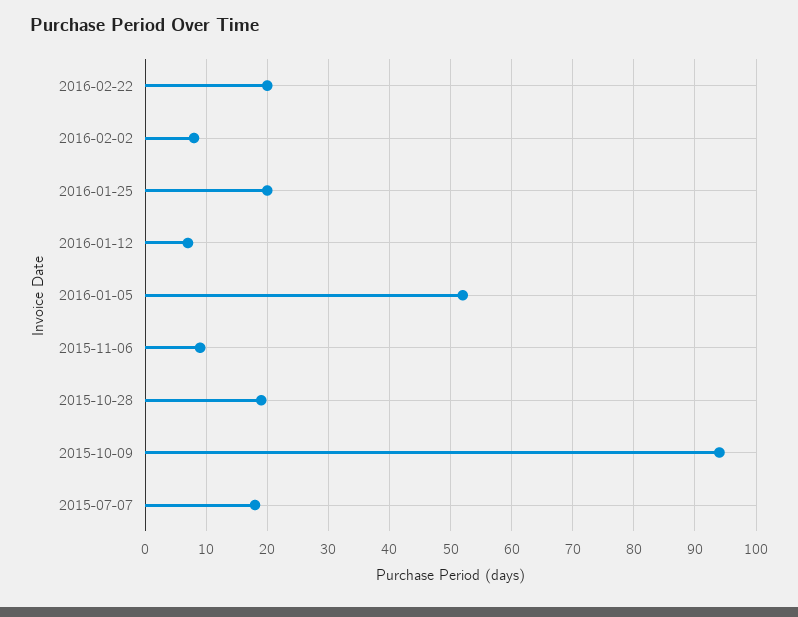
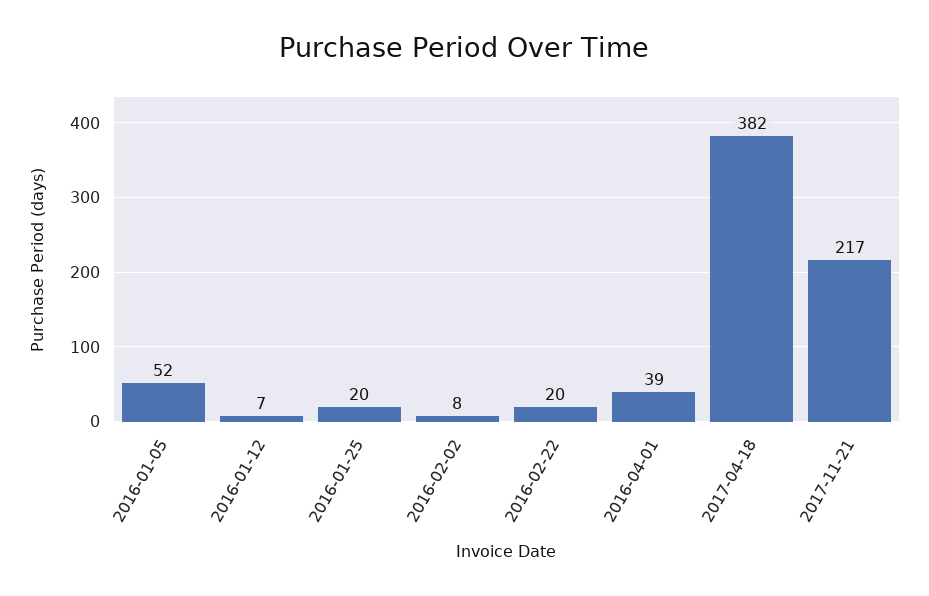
2015-11-06: 9 -> none
2015-10-28: 19 -> none
2015-10-09: 94 -> none
2015-07-07: 18 -> none
2016-04-01: none -> 39
2017-04-18: none -> 382
2017-11-21: none -> 217

